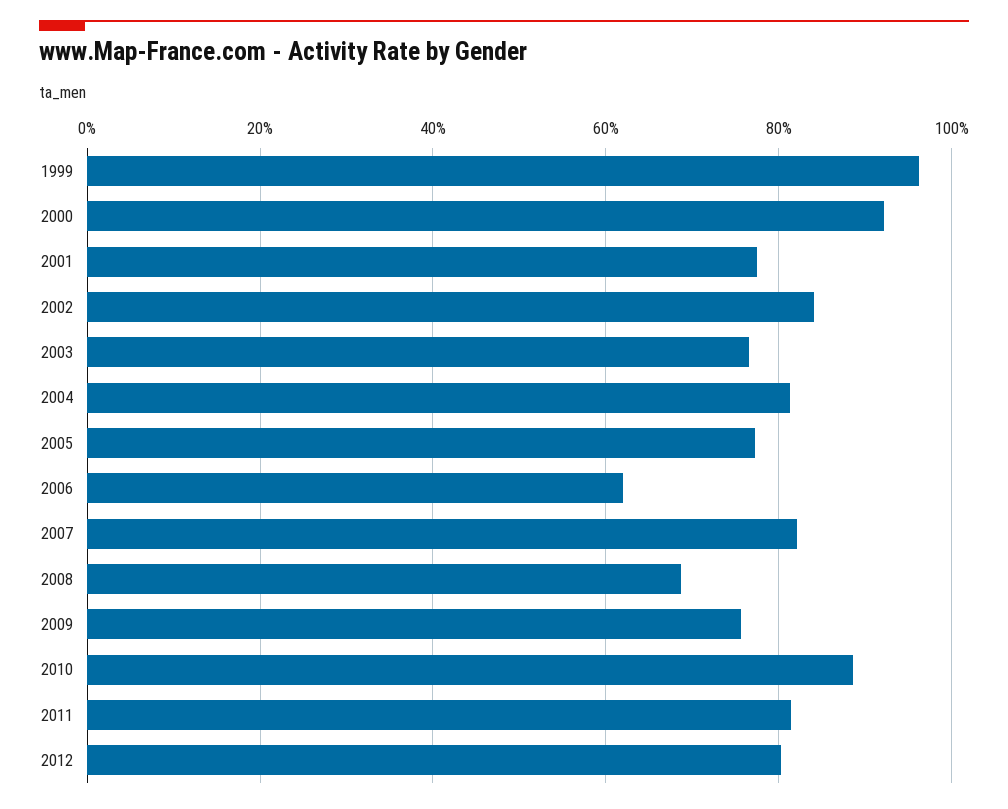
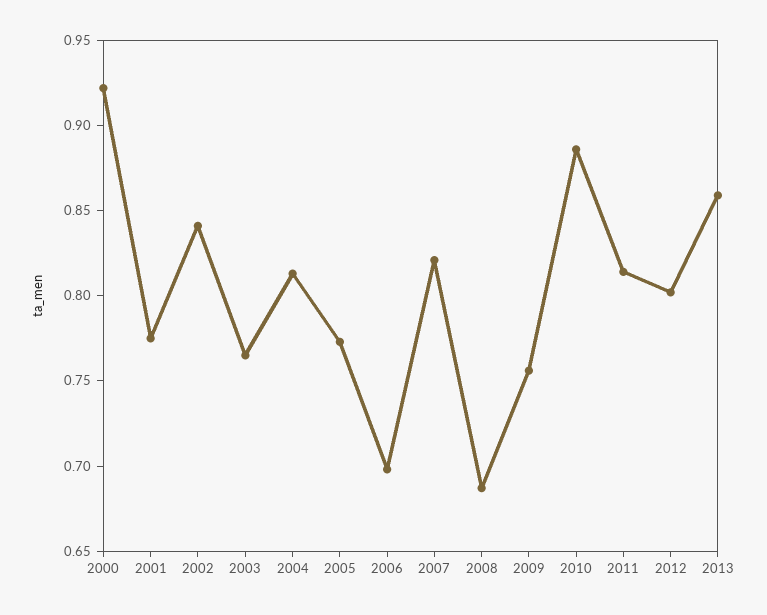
1999: 0.96 -> none
2006: 0.62 -> 0.7
2013: none -> 0.86

